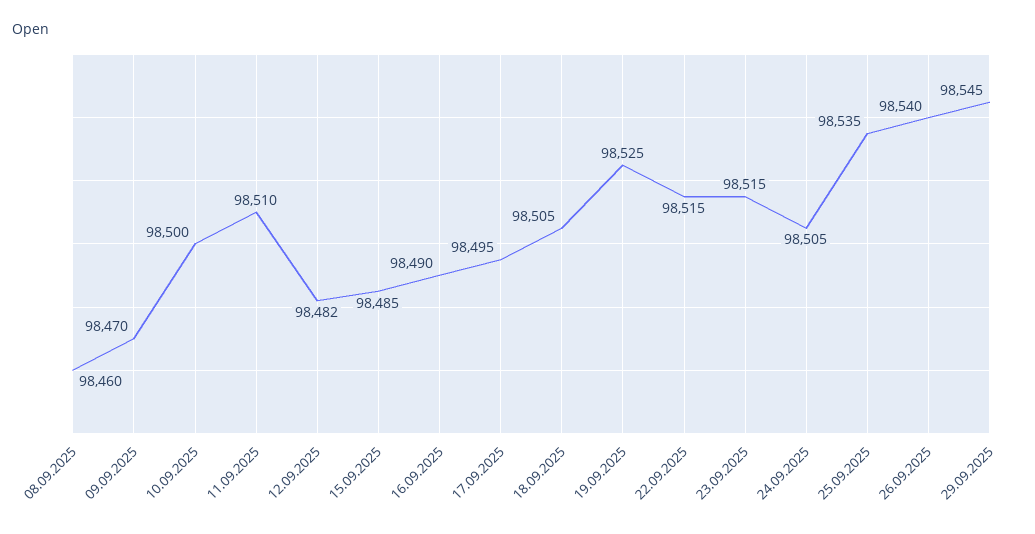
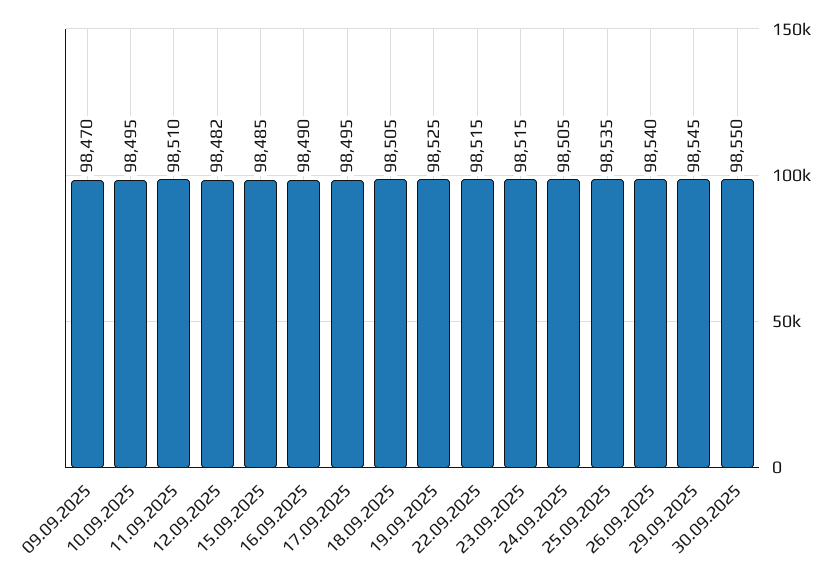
08.09.2025: 98460 -> none
10.09.2025: 98500 -> 98495
30.09.2025: none -> 98550

